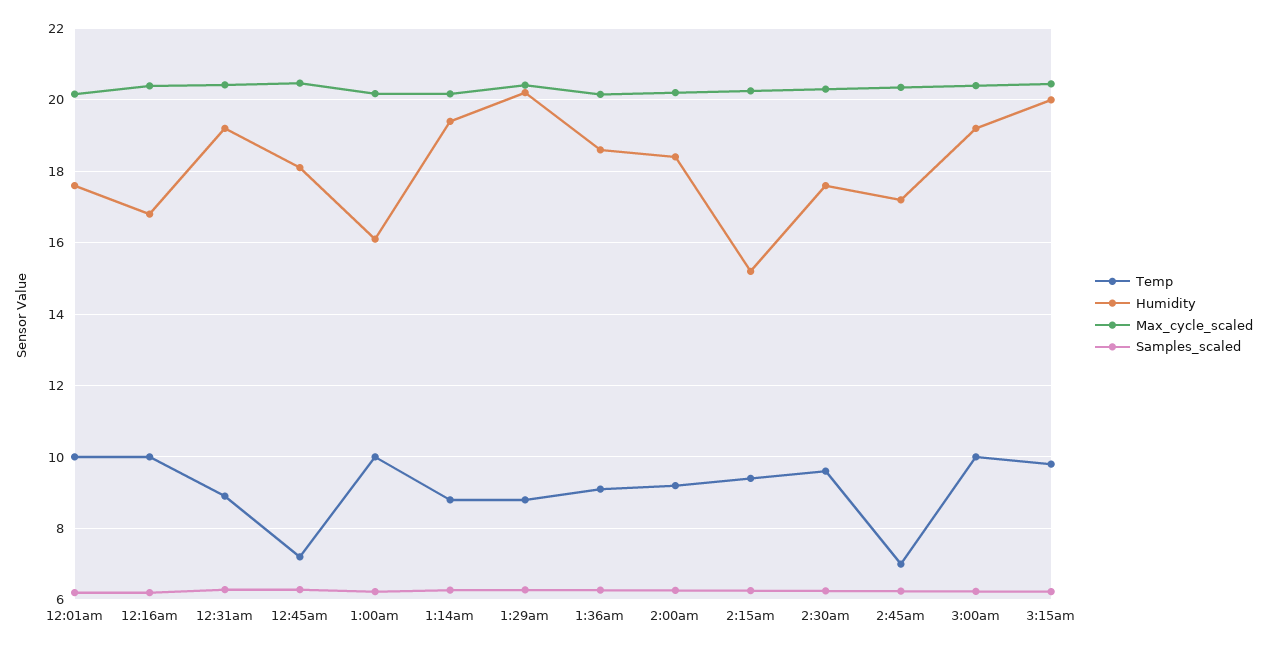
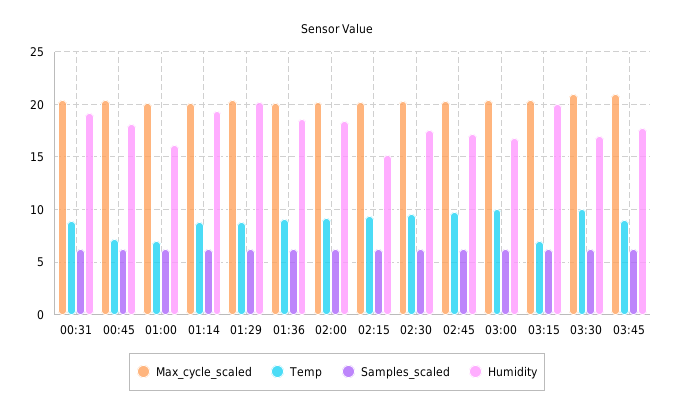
Temp, 12:01am: 10 -> none
Humidity, 12:01am: 17.6 -> none
Max_cycle_scaled, 12:01am: 20.2 -> none
Samples_scaled, 12:01am: 6.2 -> none
Temp, 12:16am: 10 -> none
Humidity, 12:16am: 16.8 -> none
Max_cycle_scaled, 12:16am: 20.4 -> none
Samples_scaled, 12:16am: 6.2 -> none
Temp, 1:00am: 10 -> 7
Temp, 2:45am: 7 -> 10
Humidity, 3:00am: 19.2 -> 17
Temp, 3:15am: 9.8 -> 7
Max_cycle_scaled, 03:30: none -> 21
Temp, 03:30: none -> 10
Samples_scaled, 03:30: none -> 6
Humidity, 03:30: none -> 17
Max_cycle_scaled, 03:45: none -> 21
Temp, 03:45: none -> 9
Samples_scaled, 03:45: none -> 6
Humidity, 03:45: none -> 18

